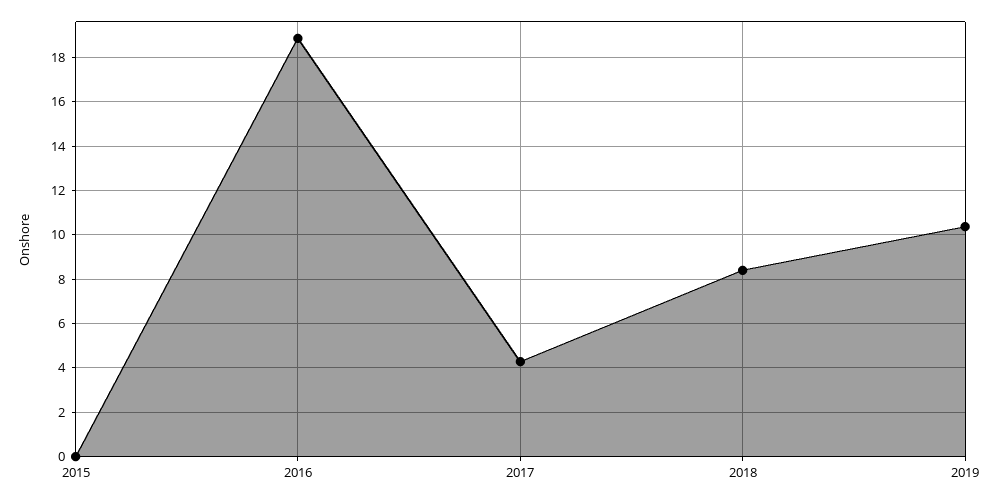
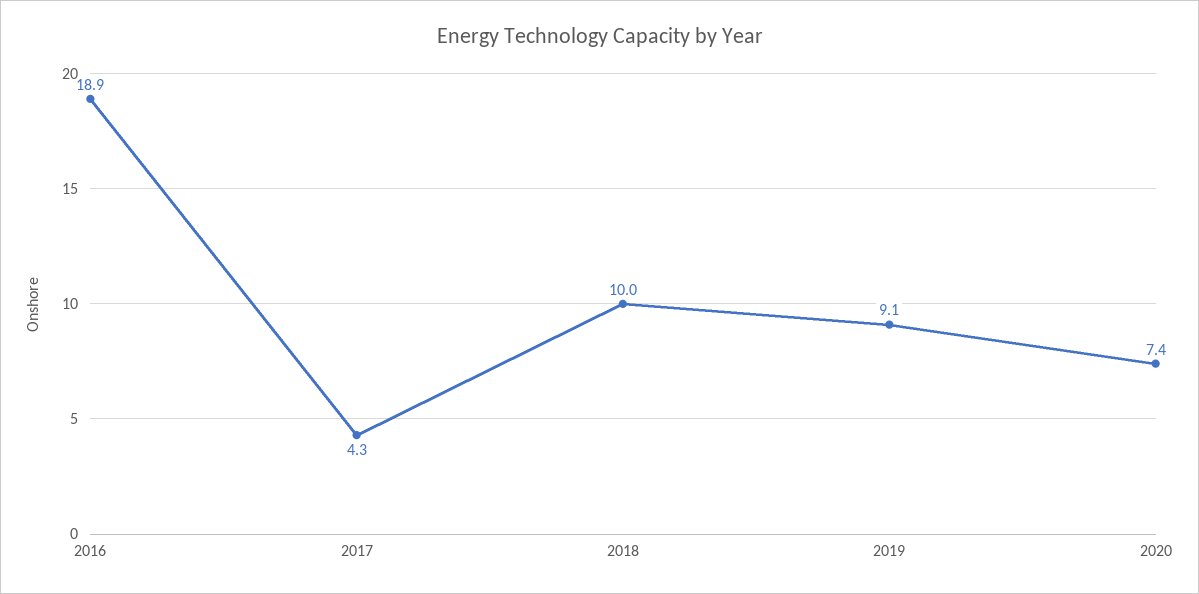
2015: 0 -> none
2018: 8.5 -> 10
2019: 10.5 -> 9.1
2020: none -> 7.4

